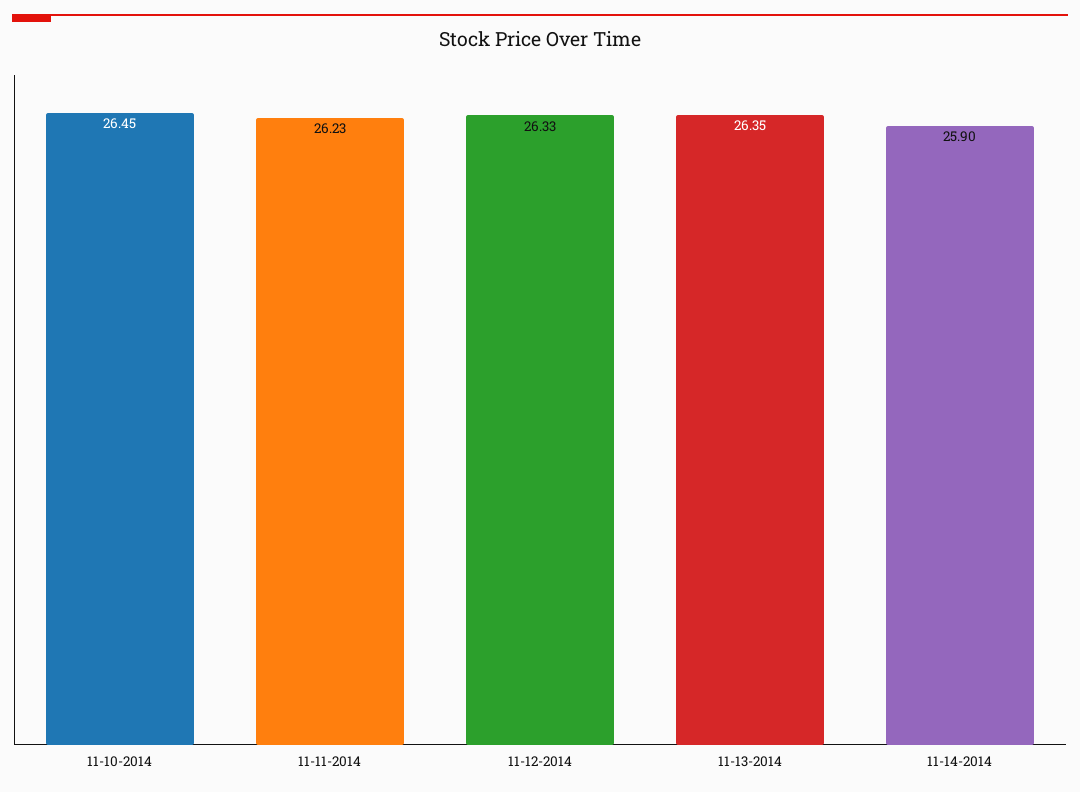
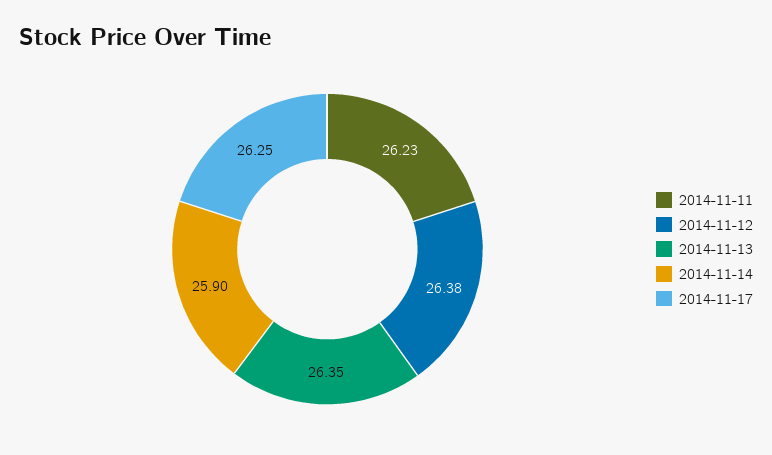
11-10-2014: 26.45 -> none
11-12-2014: 26.33 -> 26.38
2014-11-17: none -> 26.25

